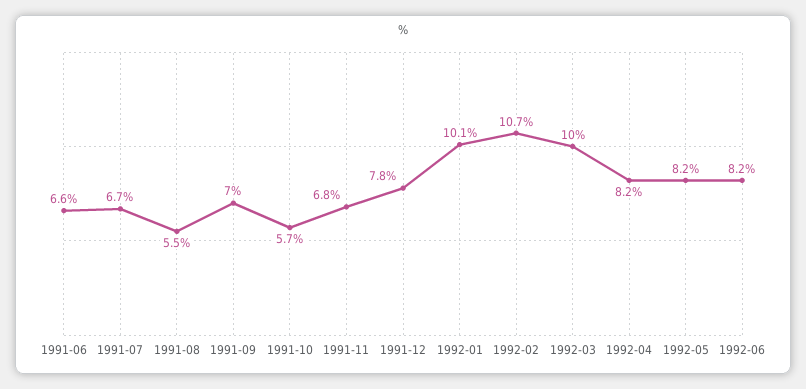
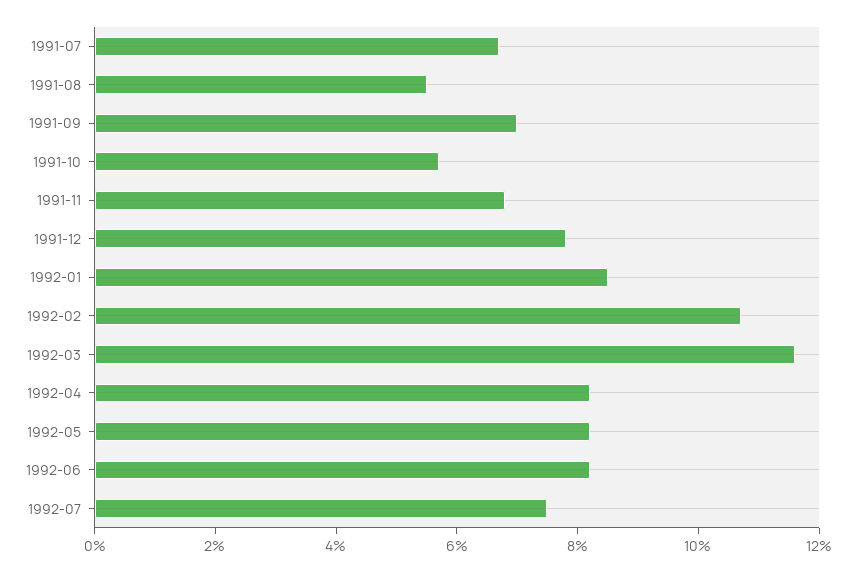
1991-06: 6.6 -> none
1992-01: 10.1 -> 8.5
1992-03: 10 -> 11.5
1992-07: none -> 7.5

